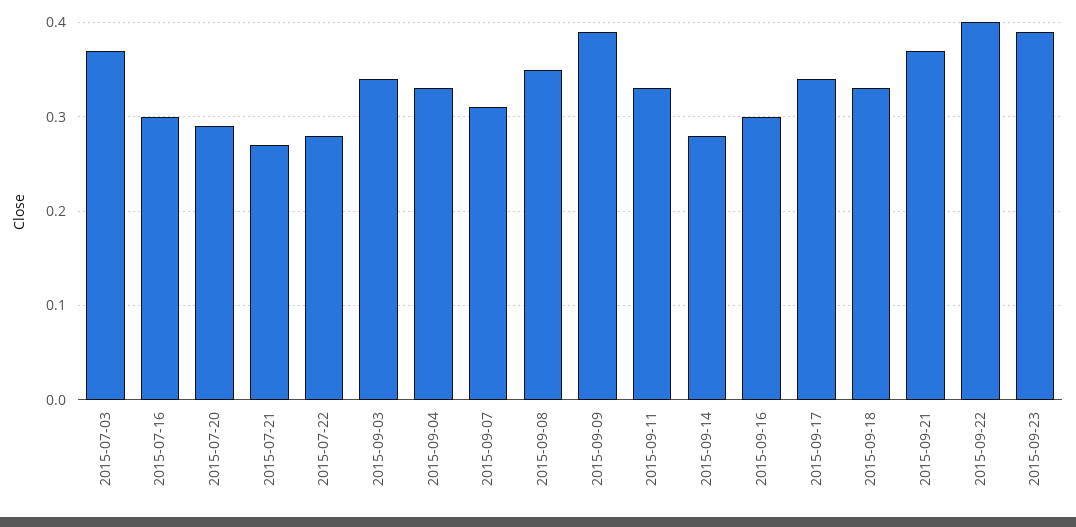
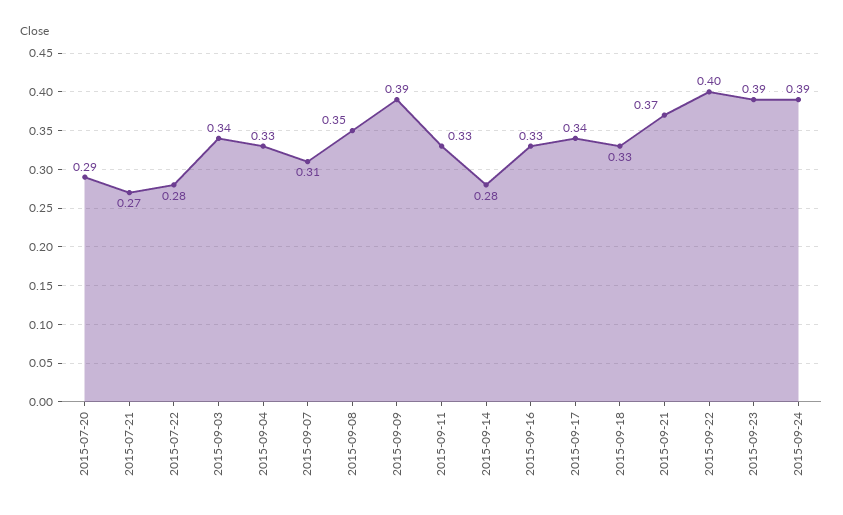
2015-07-03: 0.37 -> none
2015-07-16: 0.3 -> none
2015-09-16: 0.3 -> 0.33
2015-09-24: none -> 0.39

